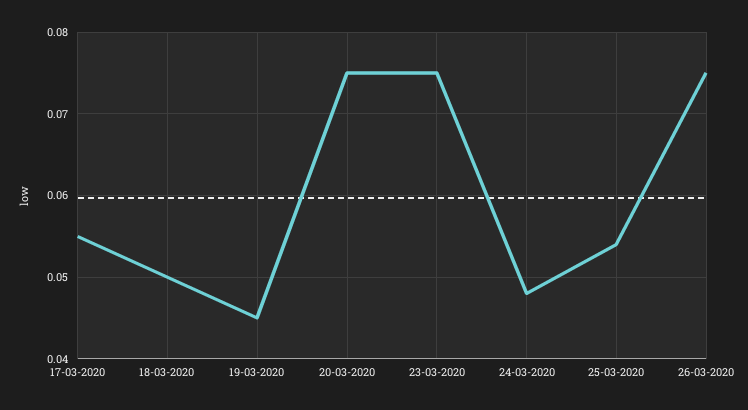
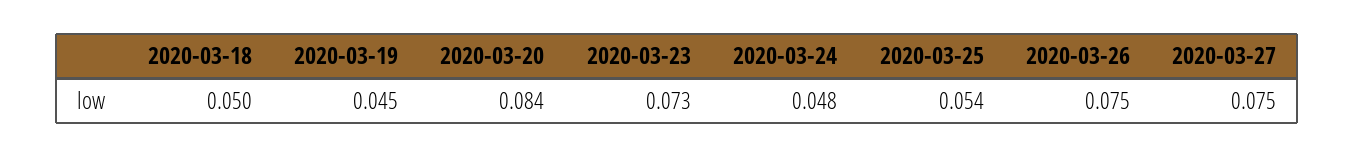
17-03-2020: 0.055 -> none
20-03-2020: 0.075 -> 0.084
23-03-2020: 0.075 -> 0.073
2020-03-27: none -> 0.075

